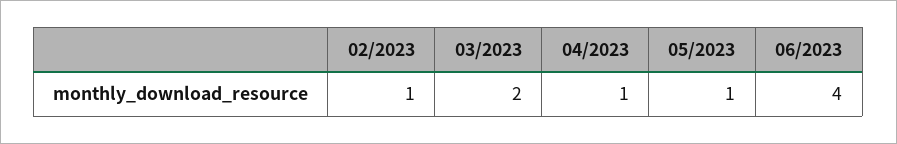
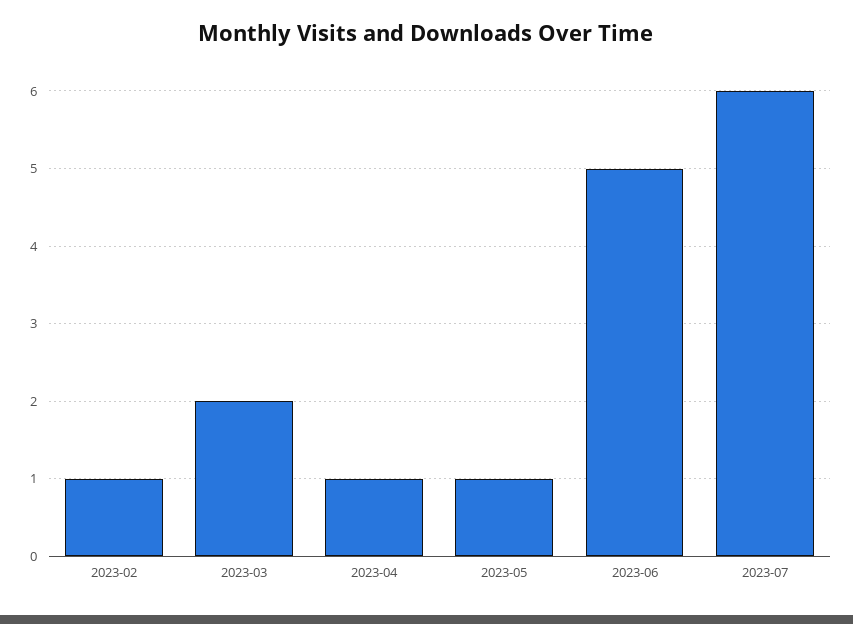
06/2023: 4 -> 5
2023-07: none -> 6

